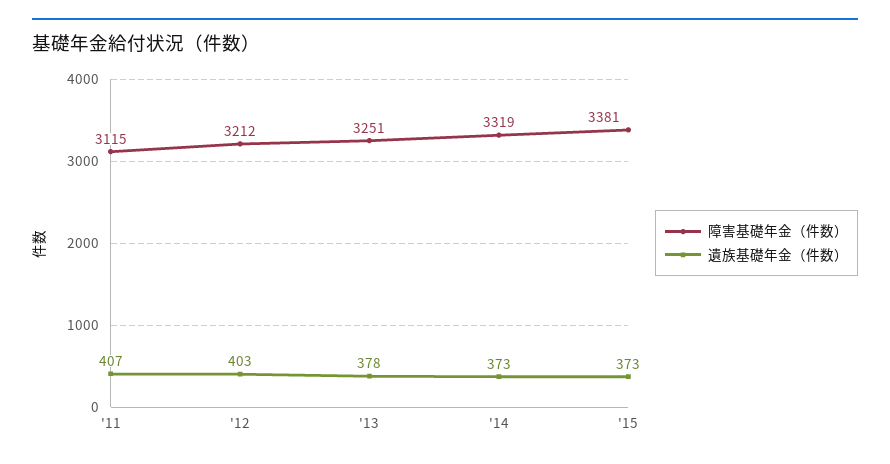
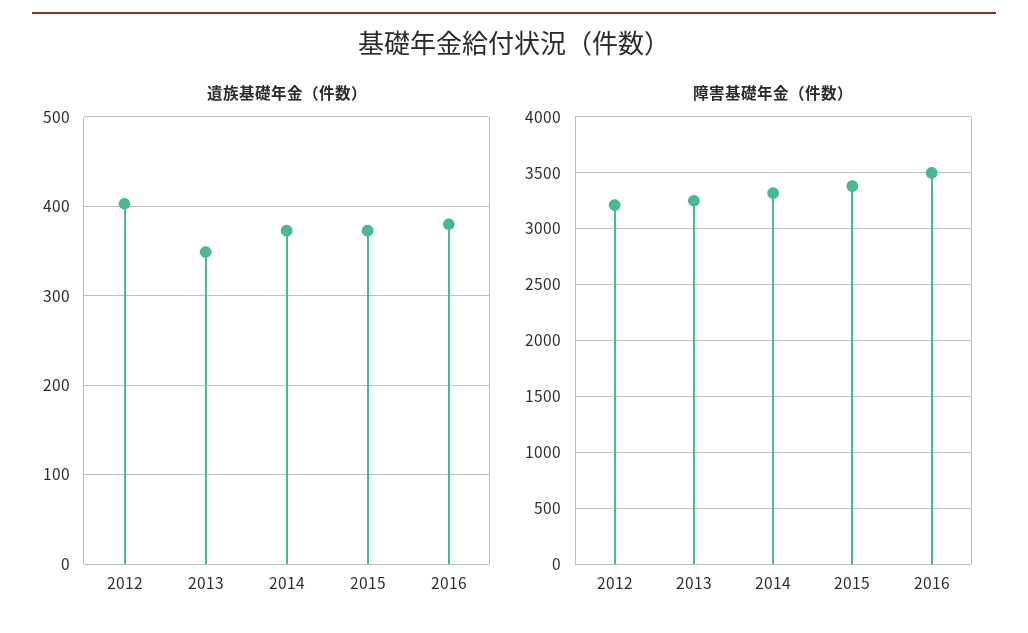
障害基礎年金（件数）, '11: 3115 -> none
遺族基礎年金（件数）, '11: 407 -> none
遺族基礎年金（件数）, '13: 378 -> 350
遺族基礎年金（件数）, 2016: none -> 380
障害基礎年金（件数）, 2016: none -> 3500

